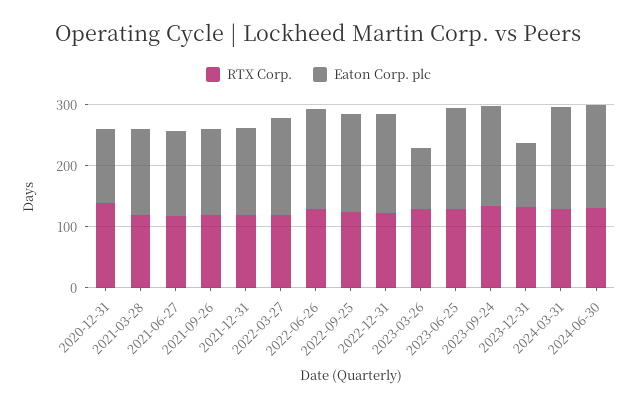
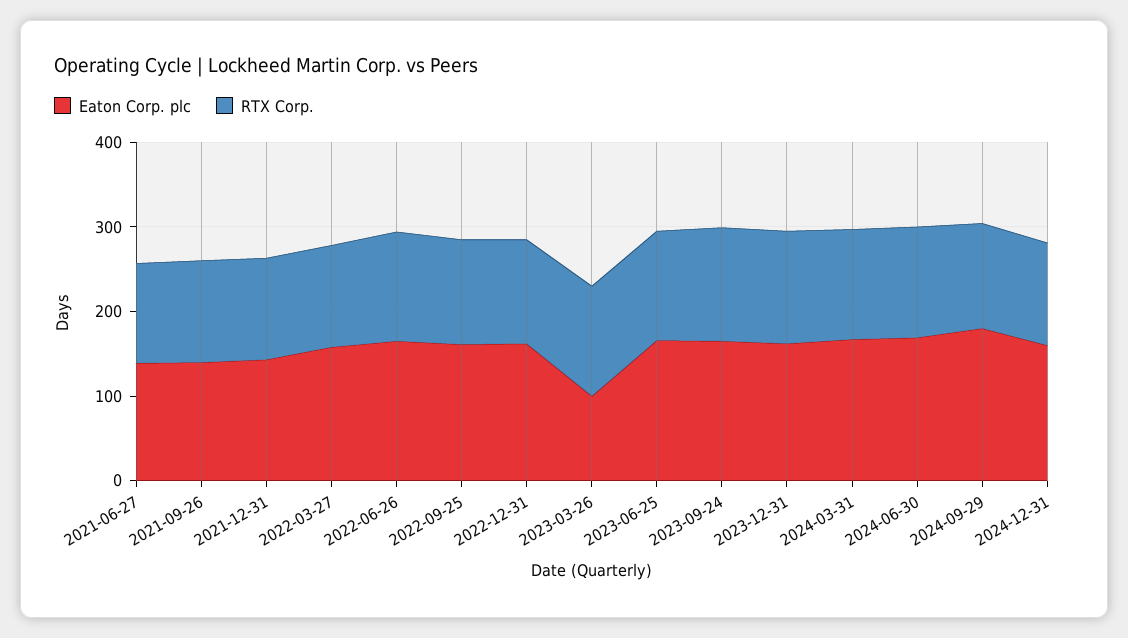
RTX Corp., 2020-12-31: 140 -> none
Eaton Corp. plc, 2020-12-31: 120 -> none
RTX Corp., 2021-03-28: 120 -> none
Eaton Corp. plc, 2021-03-28: 140 -> none
Eaton Corp. plc, 2023-12-31: 100 -> 160
Eaton Corp. plc, 2024-09-29: none -> 180
RTX Corp., 2024-09-29: none -> 120
Eaton Corp. plc, 2024-12-31: none -> 160
RTX Corp., 2024-12-31: none -> 120

